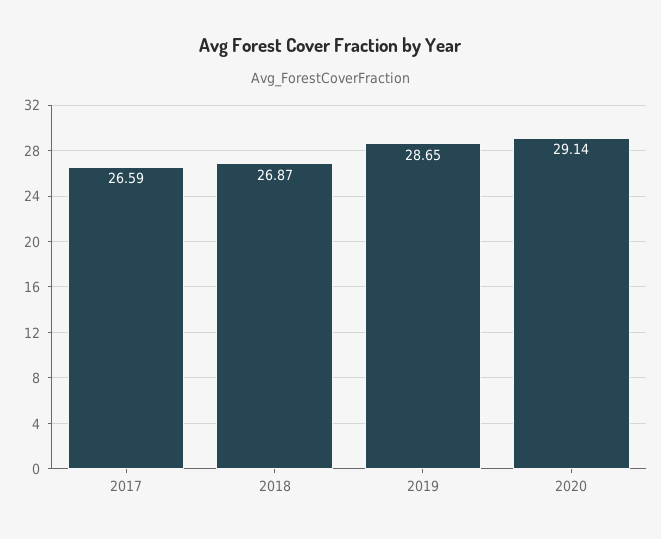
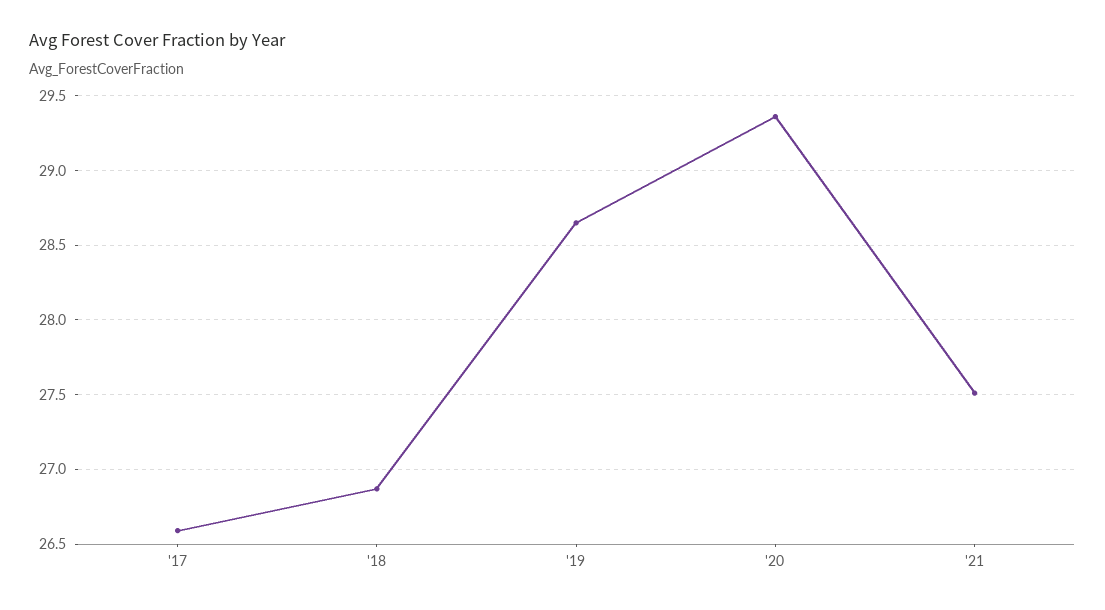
2020: 29.14 -> 29.35
'21: none -> 27.5

